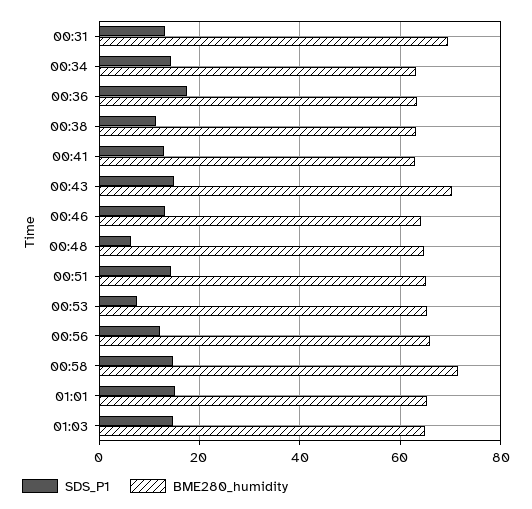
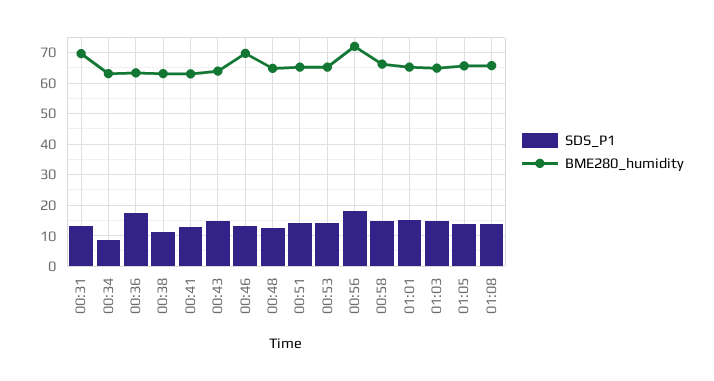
SDS_P1, 00:34: 14 -> 8
BME280_humidity, 00:43: 70 -> 64
BME280_humidity, 00:46: 64 -> 70
SDS_P1, 00:48: 6 -> 12
SDS_P1, 00:53: 8 -> 14
SDS_P1, 00:56: 12 -> 18
BME280_humidity, 00:56: 66 -> 72
BME280_humidity, 00:58: 72 -> 66
SDS_P1, 01:05: none -> 14
BME280_humidity, 01:05: none -> 66
SDS_P1, 01:08: none -> 14
BME280_humidity, 01:08: none -> 66

